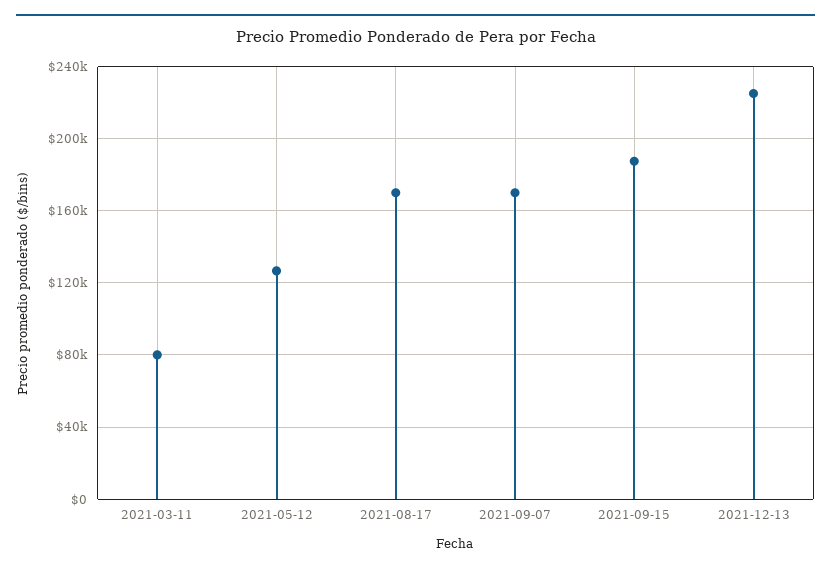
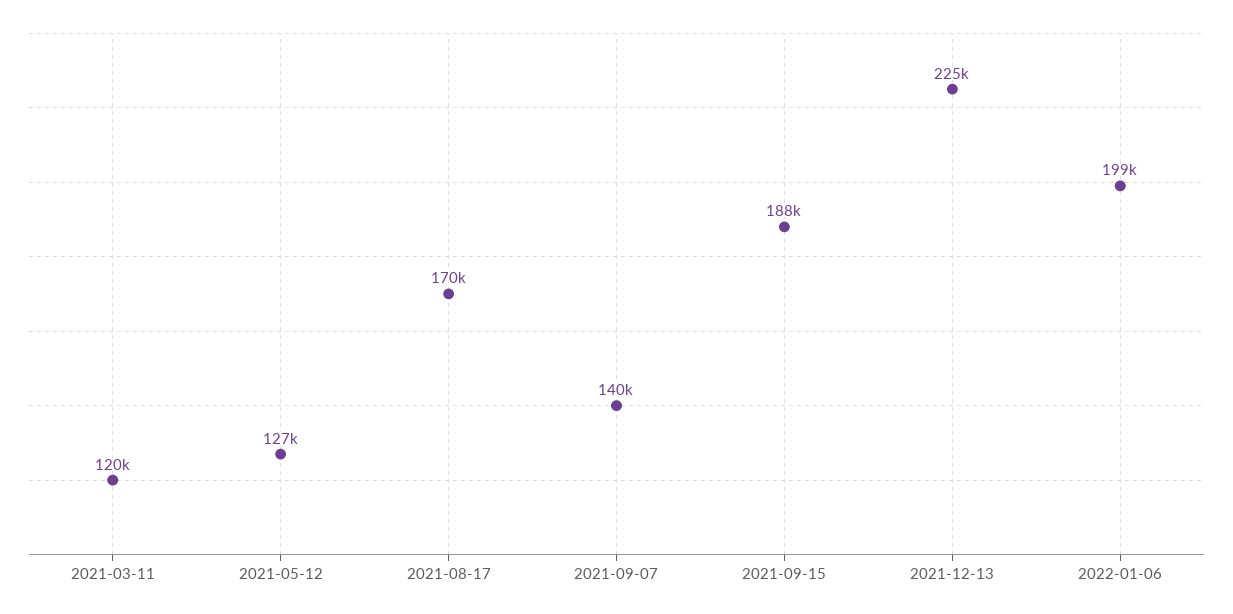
2021-03-11: 80000 -> 120000
2021-09-07: 170000 -> 140000
2022-01-06: none -> 199000

